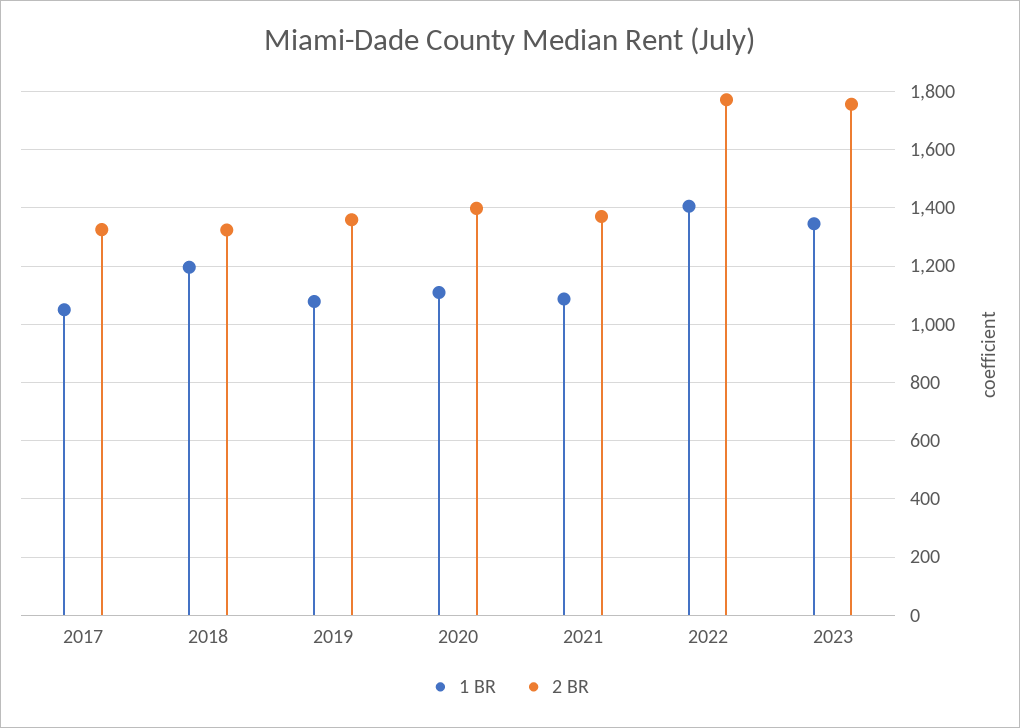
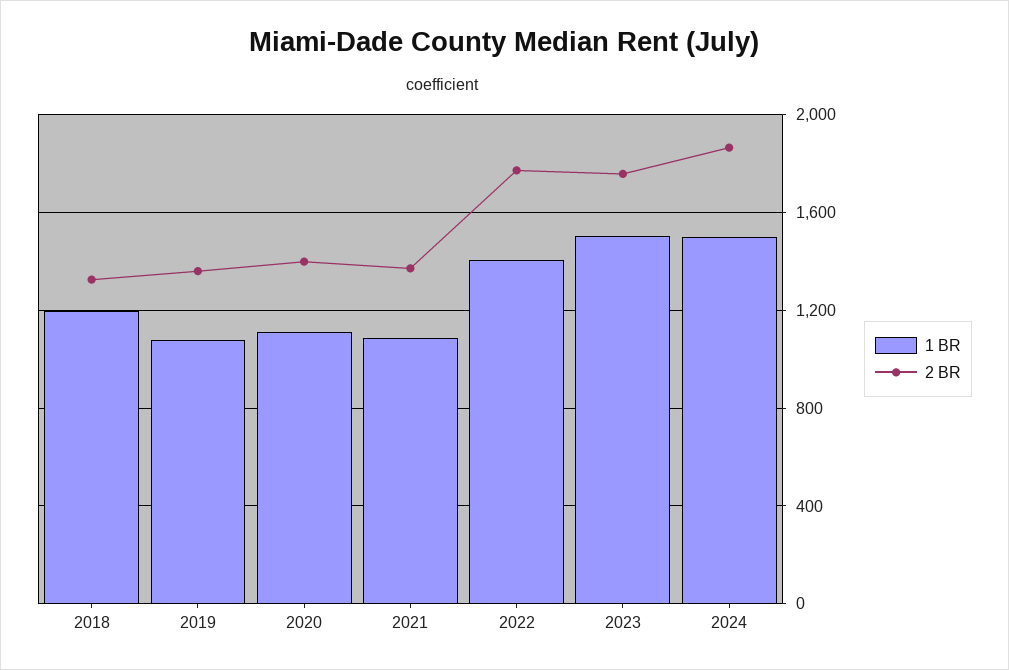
1 BR, 2017: 1050 -> none
2 BR, 2017: 1325 -> none
1 BR, 2023: 1350 -> 1500
1 BR, 2024: none -> 1500
2 BR, 2024: none -> 1850

